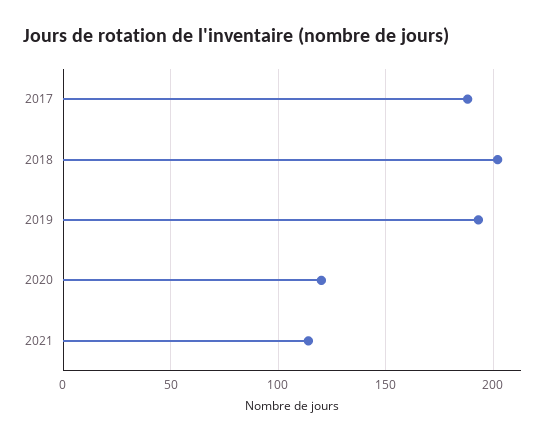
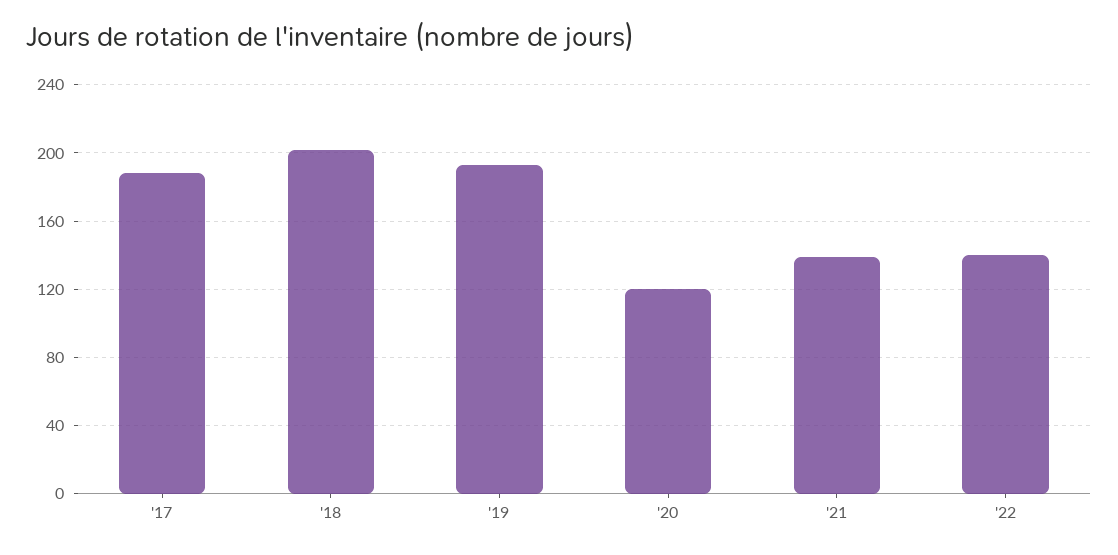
2021: 115 -> 140
'22: none -> 140

